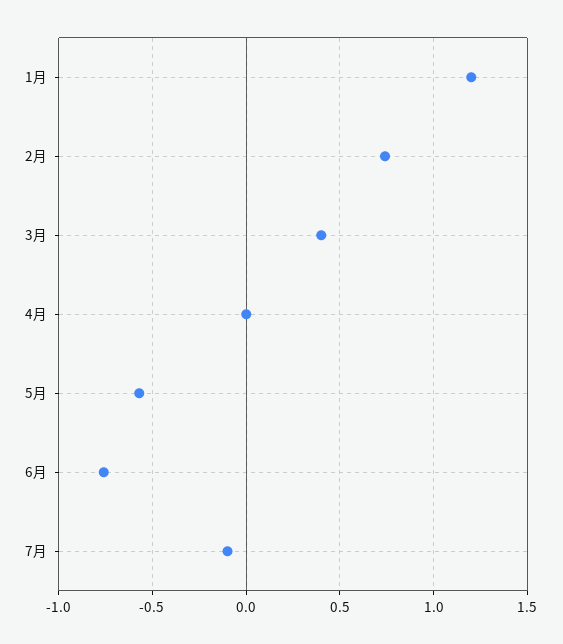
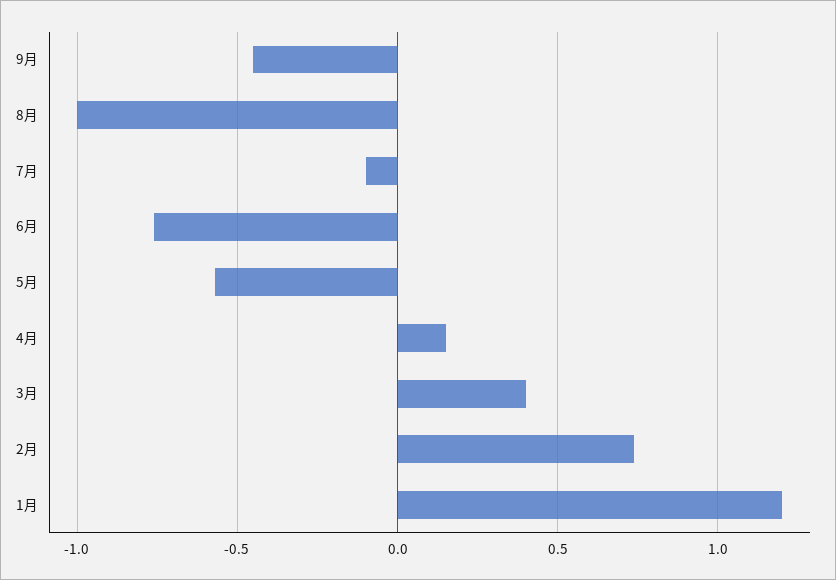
4月: 0 -> 0.15
9月: none -> -0.45
8月: none -> -1

